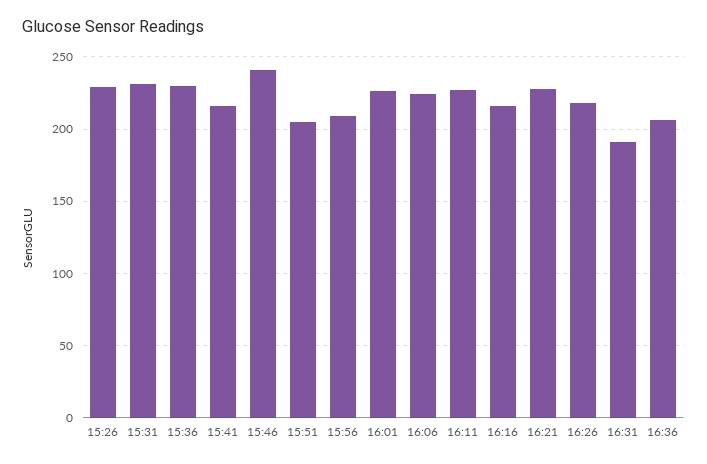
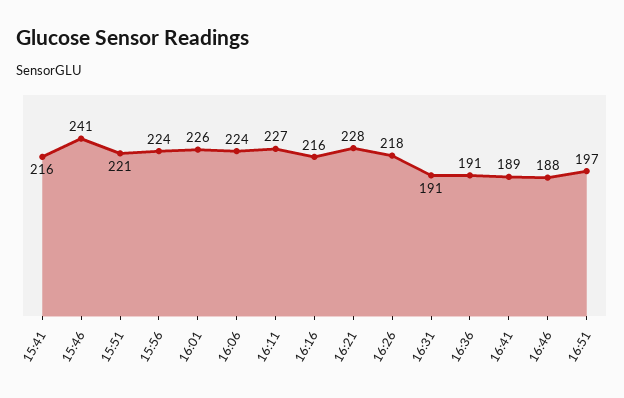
15:26: 230 -> none
15:31: 230 -> none
15:36: 230 -> none
15:51: 205 -> 221
15:56: 210 -> 224
16:36: 205 -> 191
16:41: none -> 189
16:46: none -> 188
16:51: none -> 197

